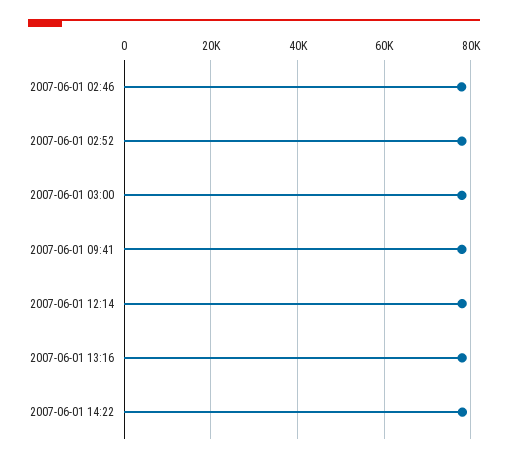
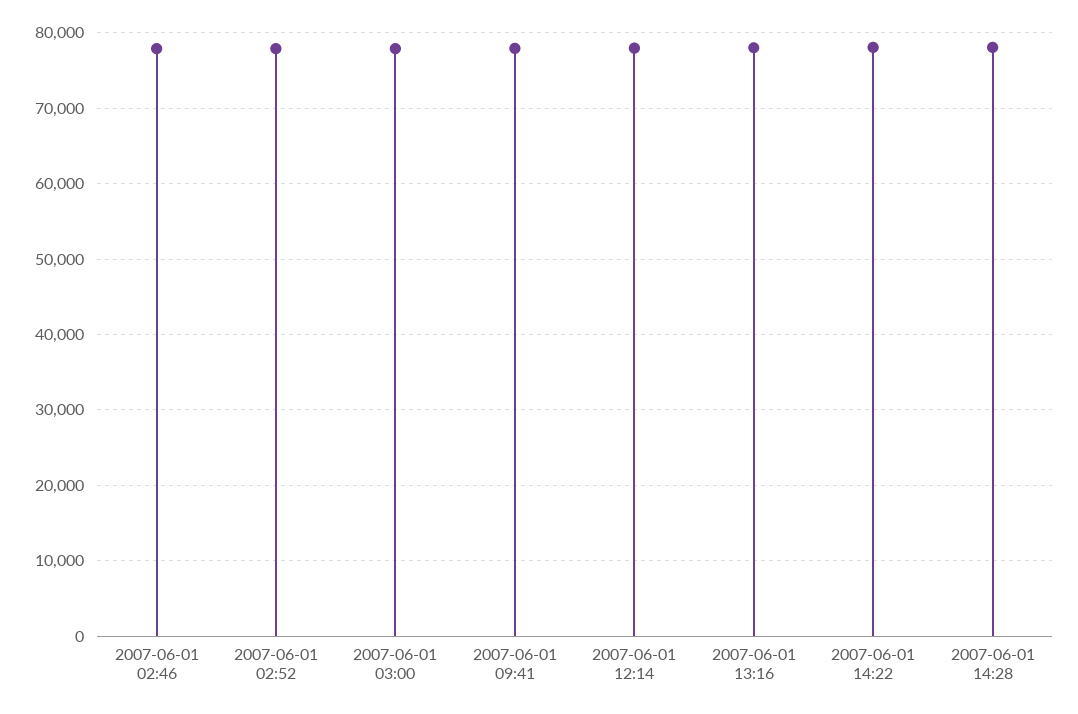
2007-06-01 14:28: none -> 78000

